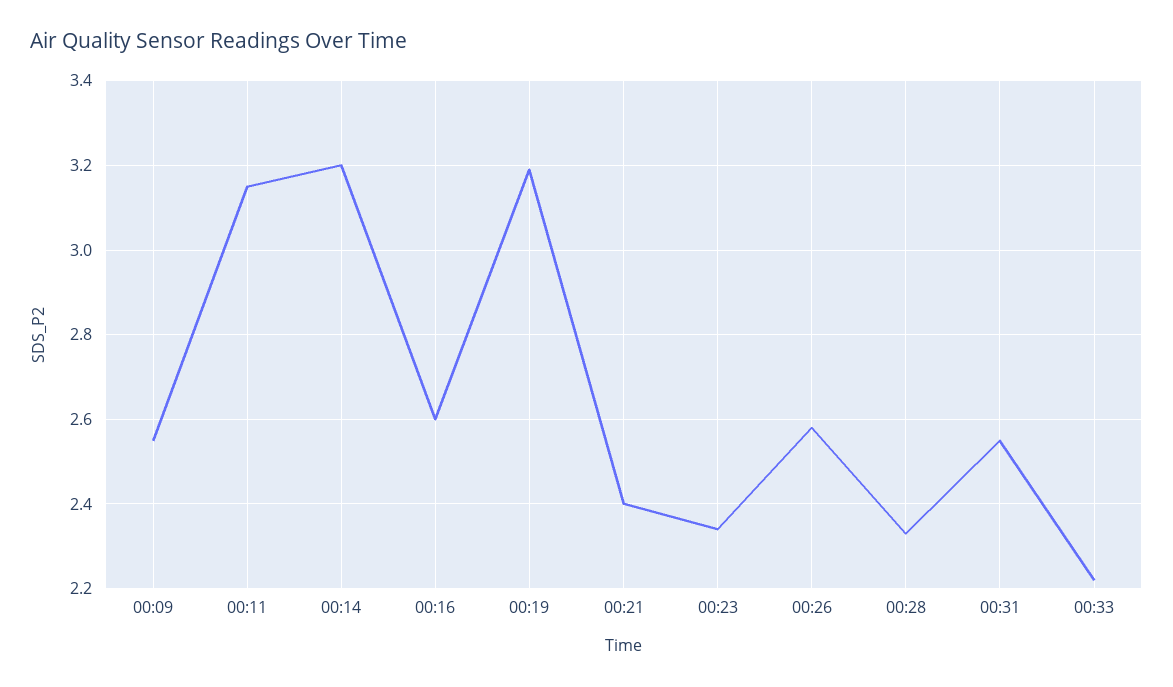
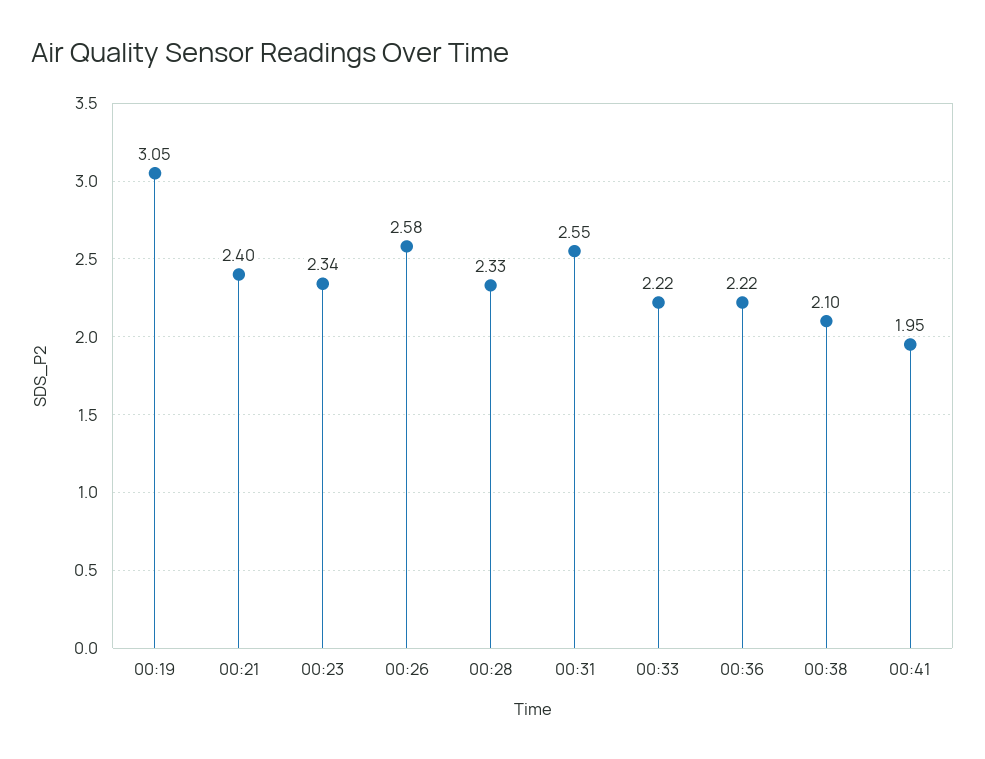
00:09: 2.55 -> none
00:11: 3.15 -> none
00:14: 3.2 -> none
00:16: 2.6 -> none
00:19: 3.2 -> 3.05
00:36: none -> 2.22
00:38: none -> 2.1
00:41: none -> 1.95

